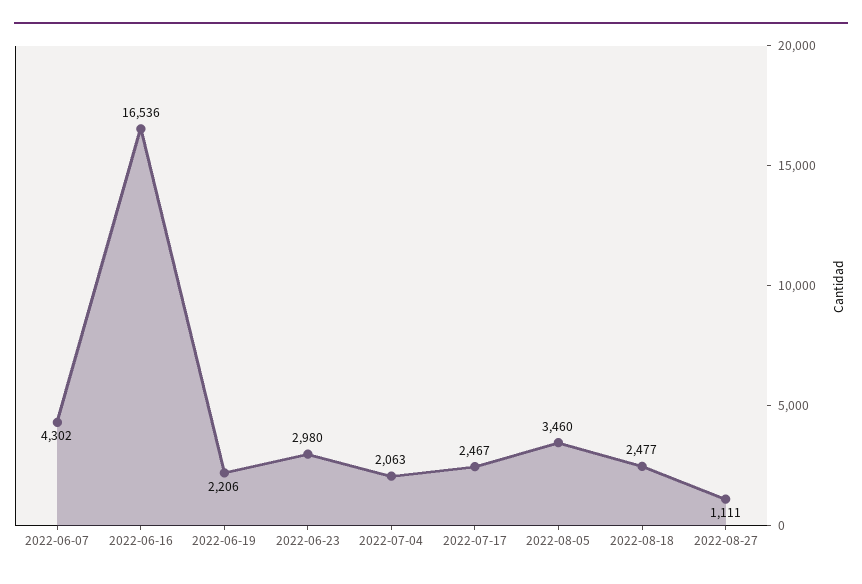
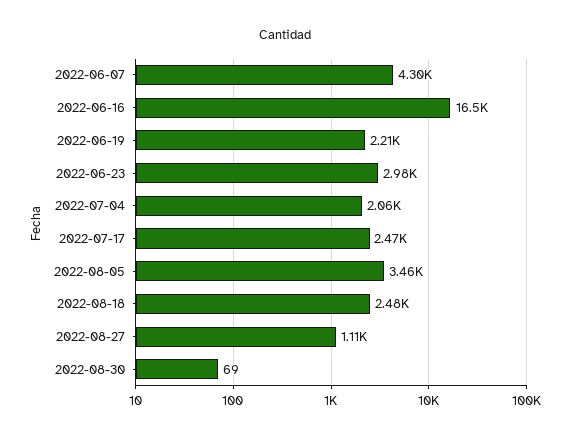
2022-08-30: none -> 69

